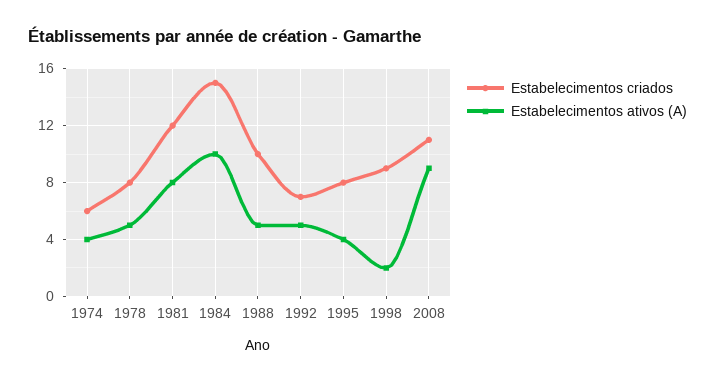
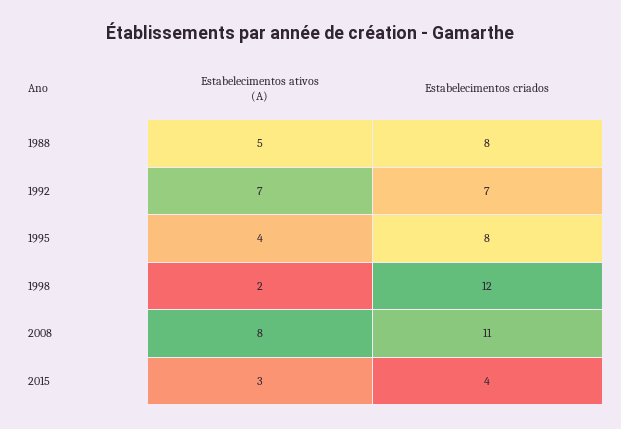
Estabelecimentos criados, 1974: 6 -> none
Estabelecimentos ativos (A), 1974: 4 -> none
Estabelecimentos criados, 1978: 8 -> none
Estabelecimentos ativos (A), 1978: 5 -> none
Estabelecimentos criados, 1981: 12 -> none
Estabelecimentos ativos (A), 1981: 8 -> none
Estabelecimentos criados, 1984: 15 -> none
Estabelecimentos ativos (A), 1984: 10 -> none
Estabelecimentos criados, 1988: 10 -> 8
Estabelecimentos ativos (A), 1992: 5 -> 7
Estabelecimentos criados, 1998: 9 -> 12
Estabelecimentos ativos (A), 2008: 9 -> 8
Estabelecimentos ativos (A), 2015: none -> 3
Estabelecimentos criados, 2015: none -> 4

